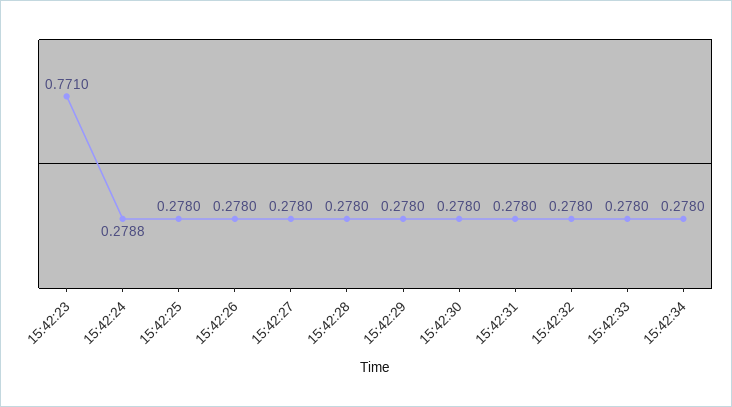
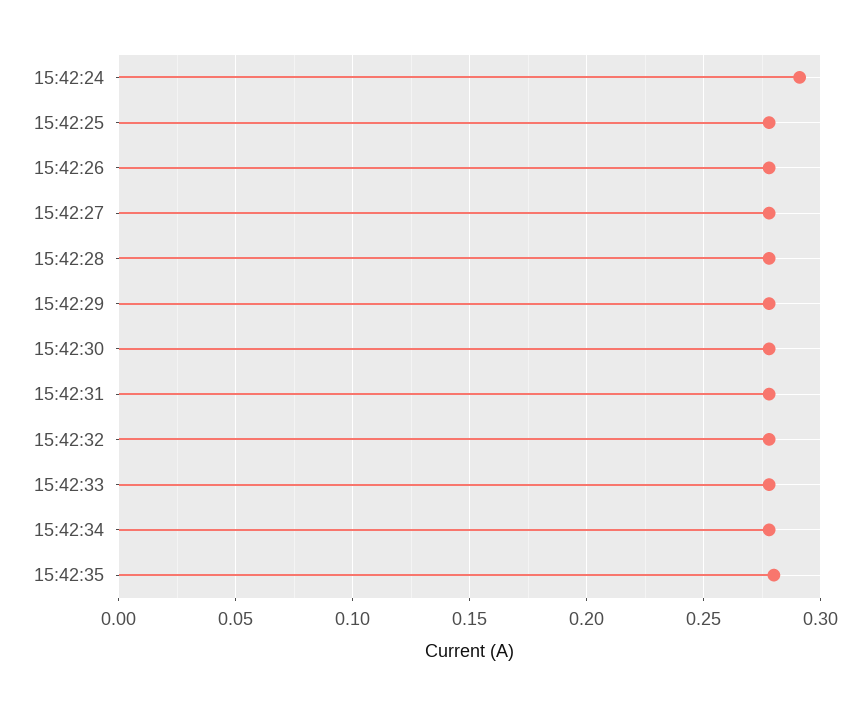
15:42:23: 0.771 -> none
15:42:24: 0.2788 -> 0.29
15:42:35: none -> 0.28

